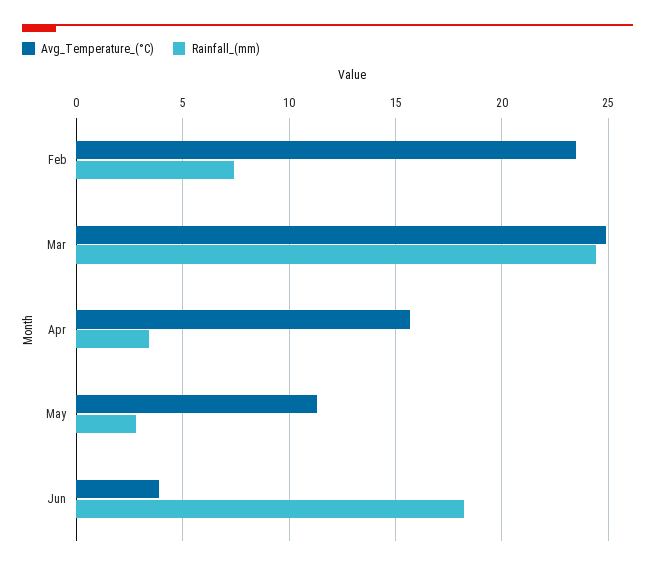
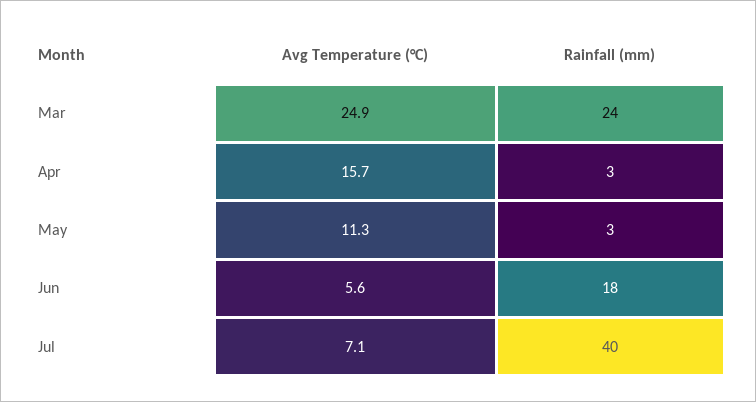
Avg_Temperature_(°C), Feb: 23.5 -> none
Rainfall_(mm), Feb: 7.5 -> none
Avg_Temperature_(°C), Jun: 4 -> 5.6
Avg_Temperature_(°C), Jul: none -> 7.1
Rainfall_(mm), Jul: none -> 40

